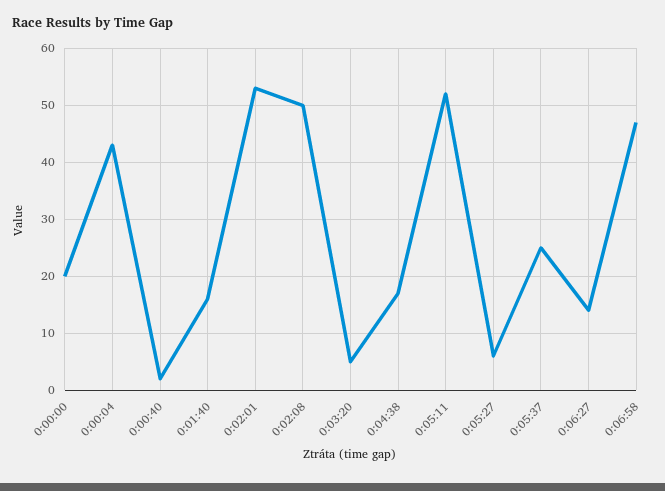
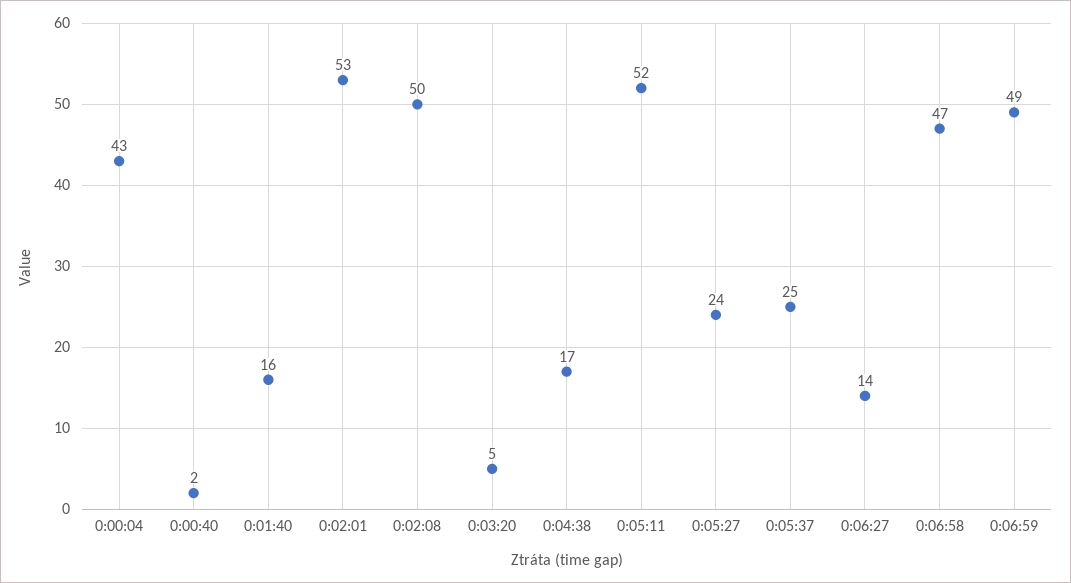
0:00:00: 20 -> none
0:05:27: 5 -> 24
0:06:59: none -> 49

